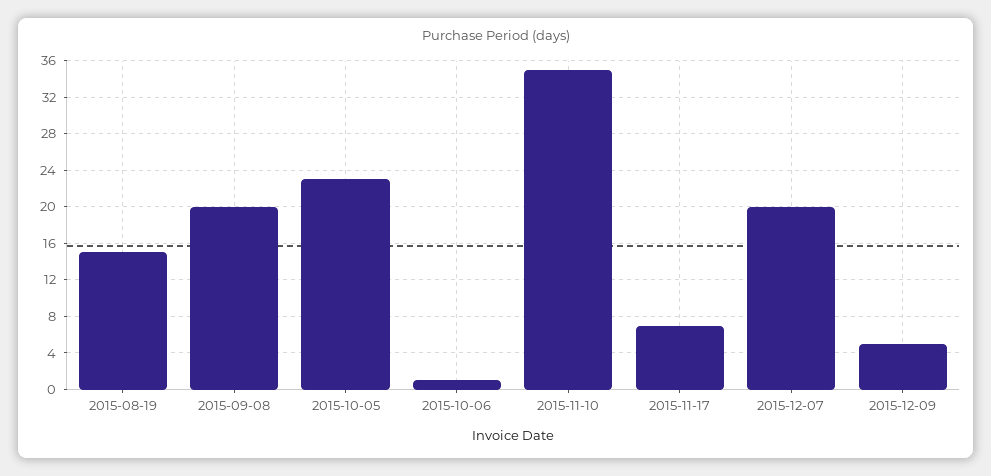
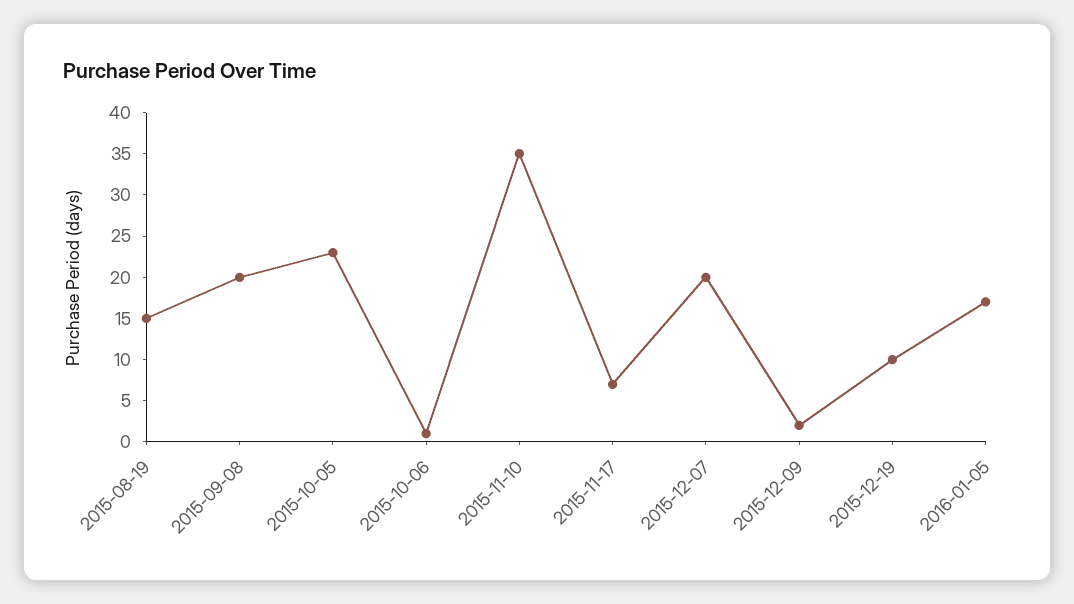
2015-12-09: 5 -> 2
2015-12-19: none -> 10
2016-01-05: none -> 17

